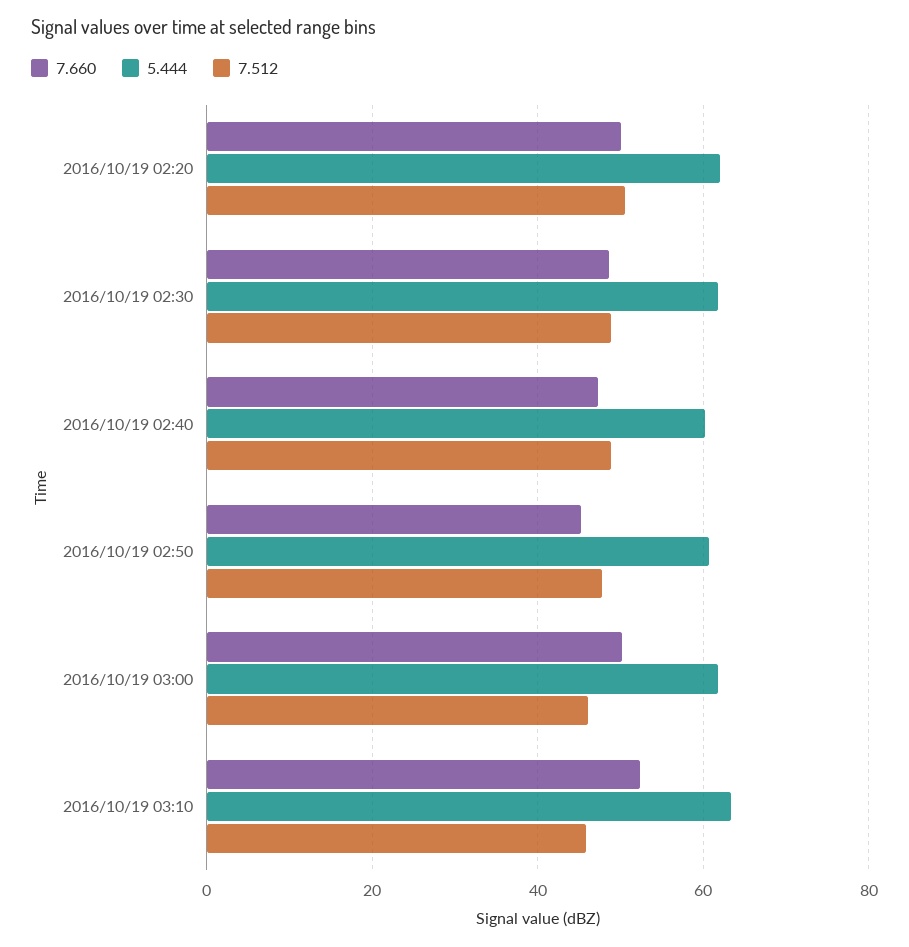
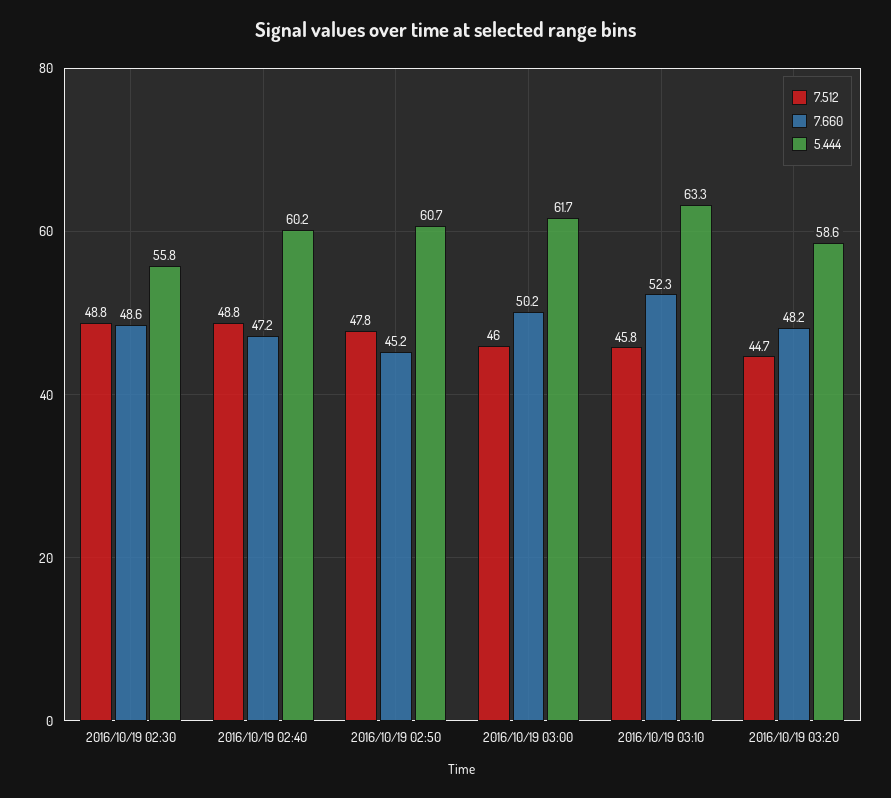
7.660, 2016/10/19 02:20: 50 -> none
5.444, 2016/10/19 02:20: 62 -> none
7.512, 2016/10/19 02:20: 50 -> none
5.444, 2016/10/19 02:30: 62 -> 55.8
7.512, 2016/10/19 03:20: none -> 44.7
7.660, 2016/10/19 03:20: none -> 48.2
5.444, 2016/10/19 03:20: none -> 58.6

